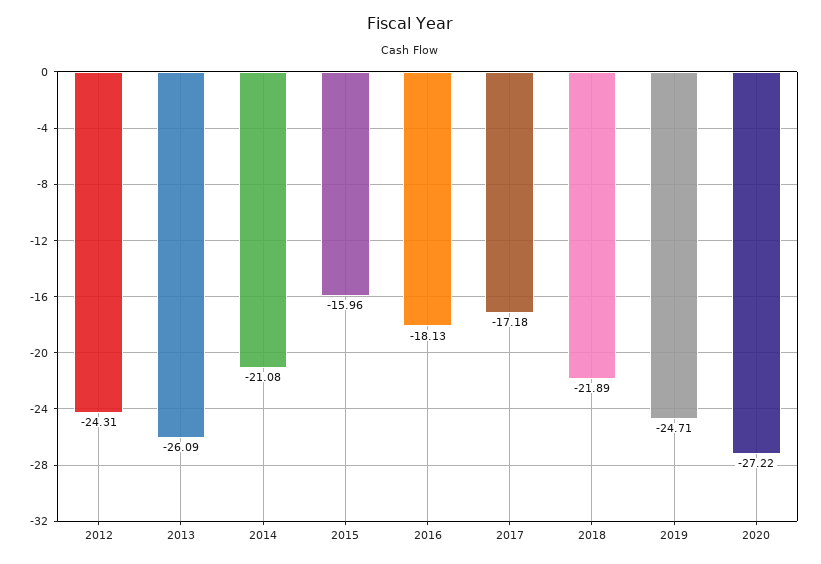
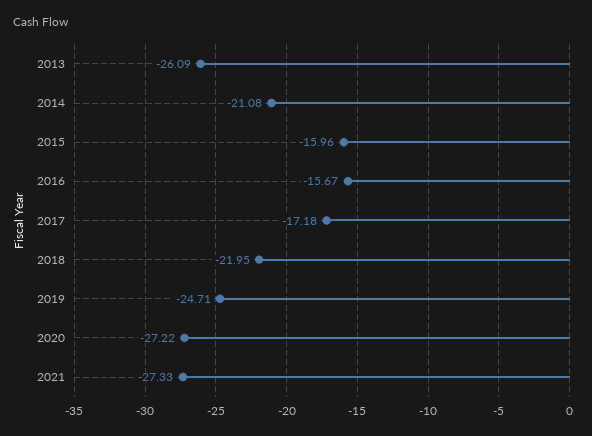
2012: -24.31 -> none
2016: -18.13 -> -15.67
2018: -21.89 -> -21.95
2021: none -> -27.33

